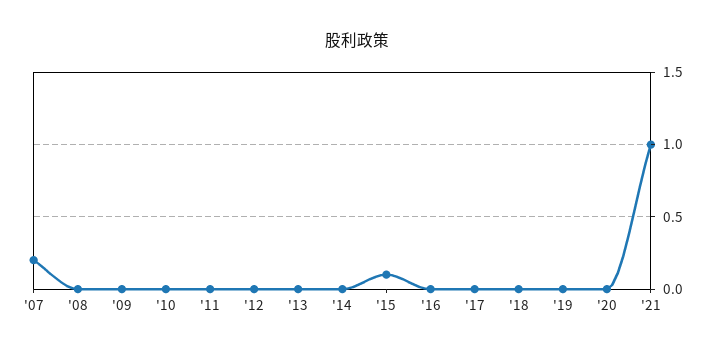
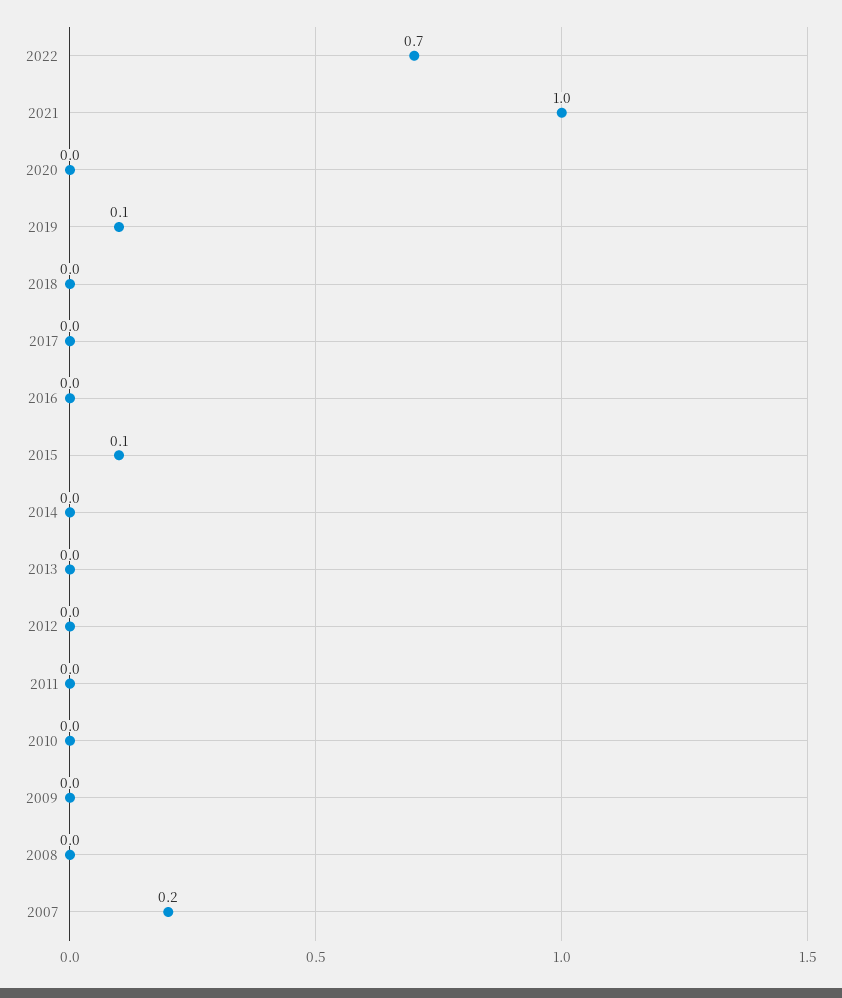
'19: 0 -> 0.1
2022: none -> 0.7

